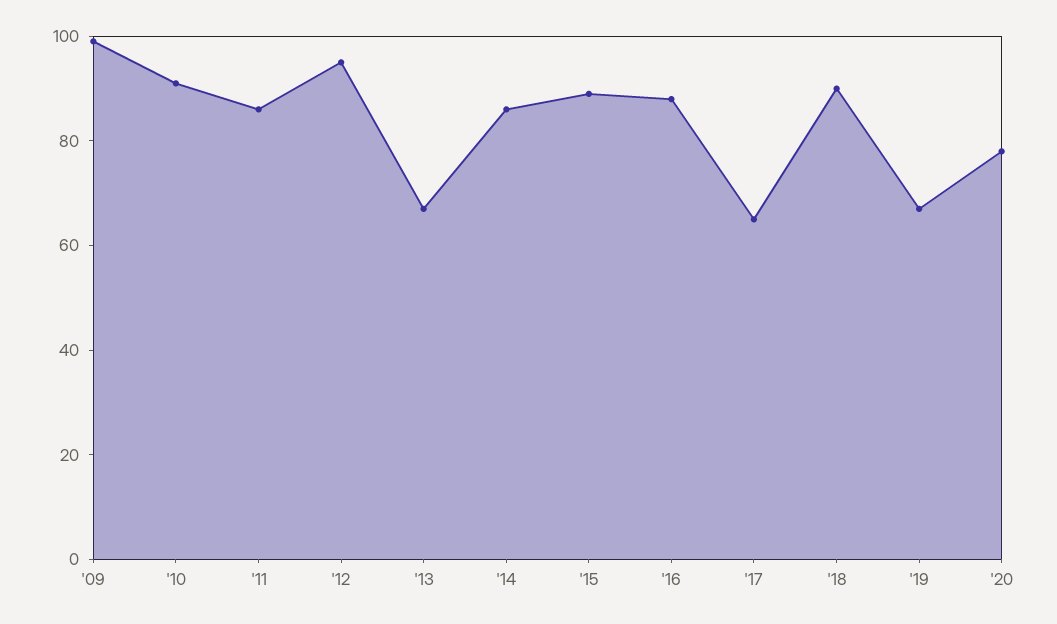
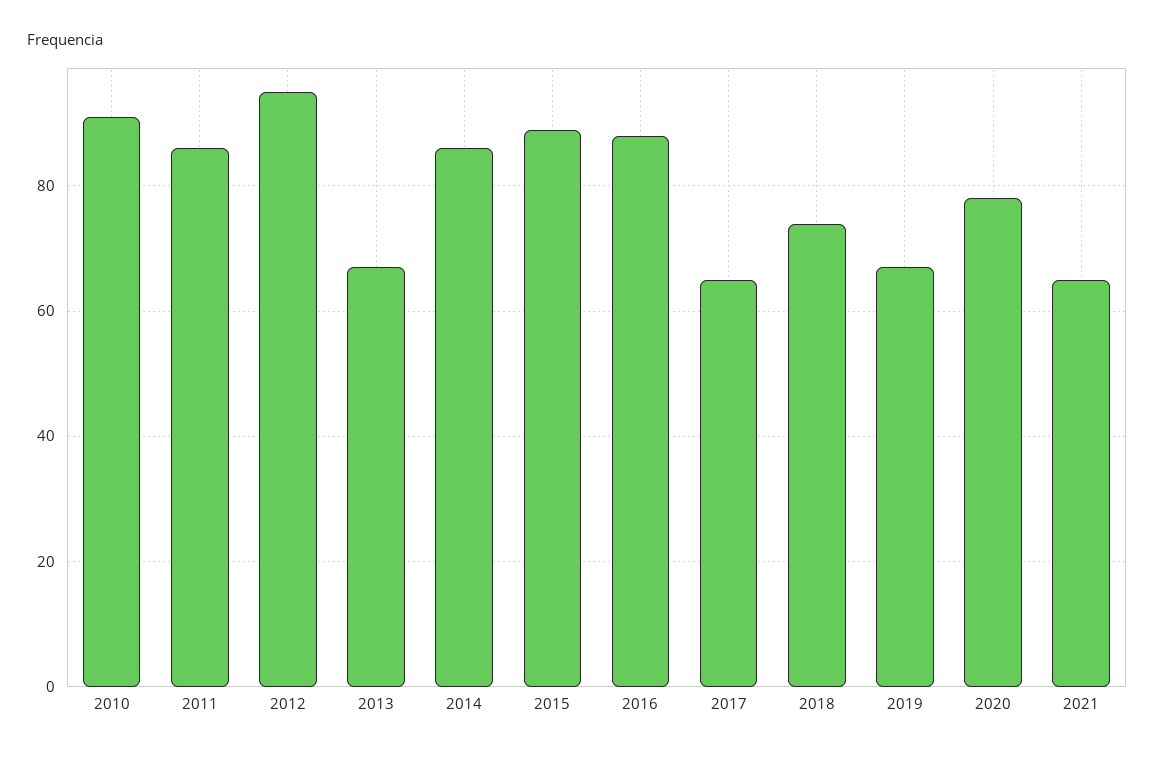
'09: 100 -> none
'18: 90 -> 75
2021: none -> 65

